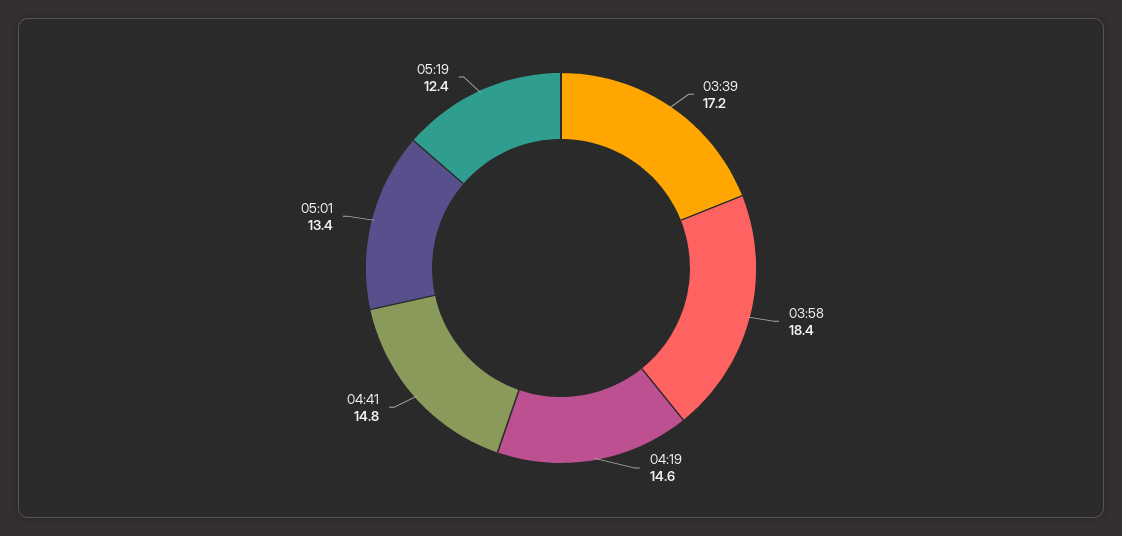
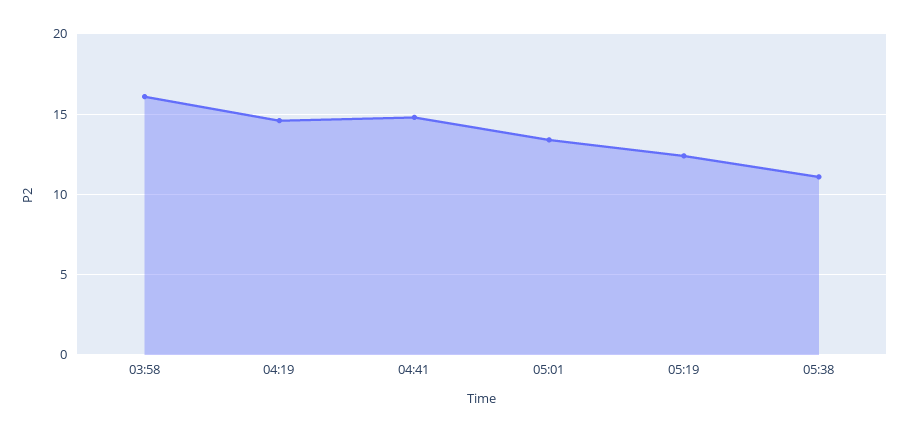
03:39: 17.2 -> none
03:58: 18.4 -> 16
05:38: none -> 11

